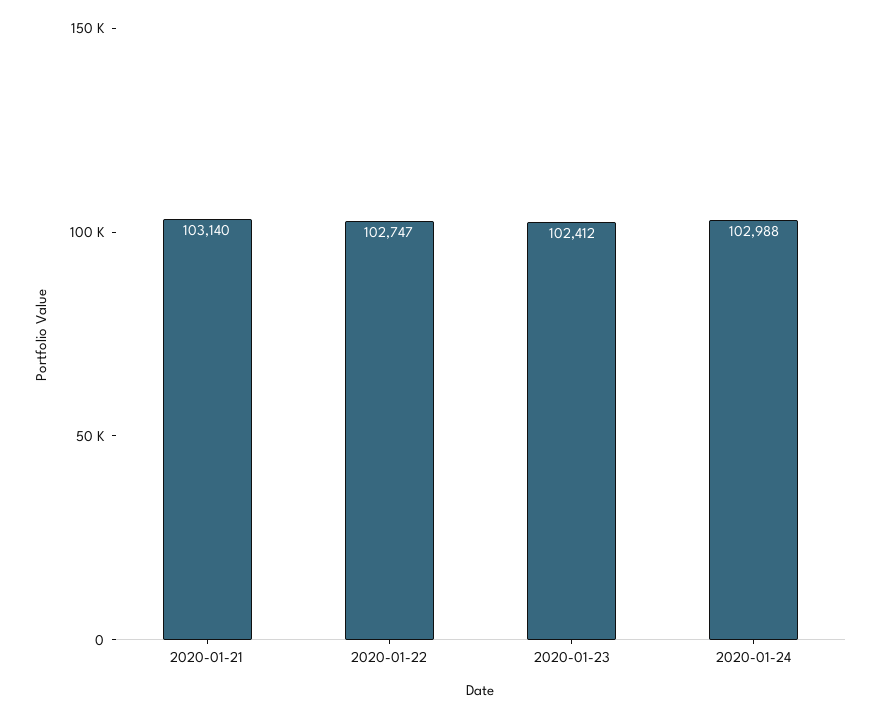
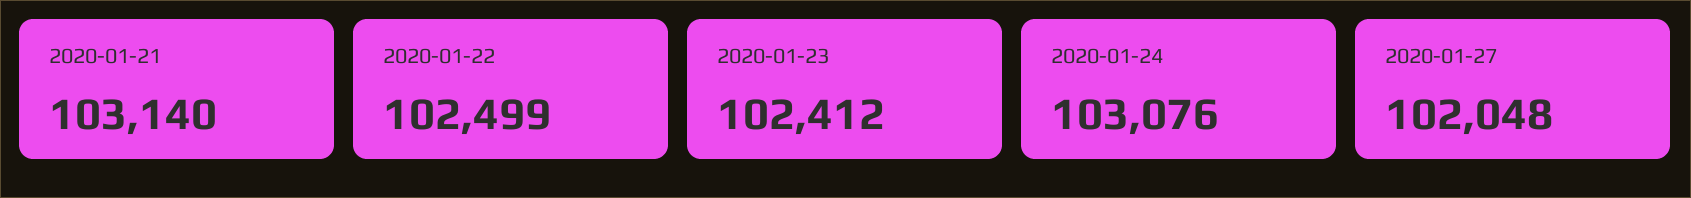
2020-01-22: 102747 -> 102499
2020-01-24: 102988 -> 103076
2020-01-27: none -> 102048

